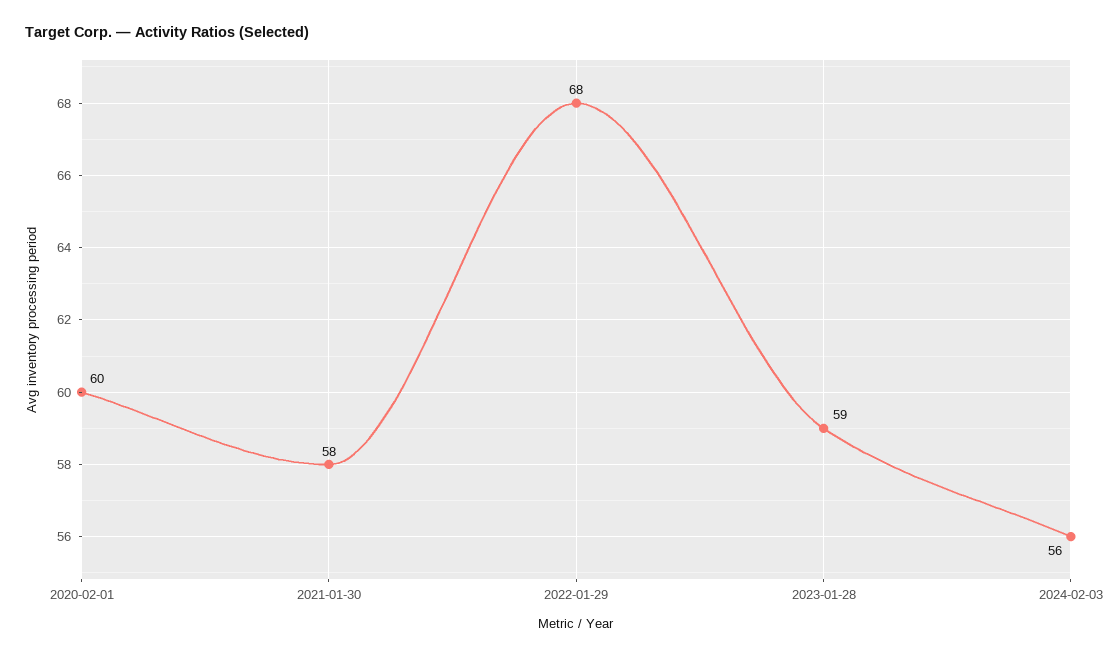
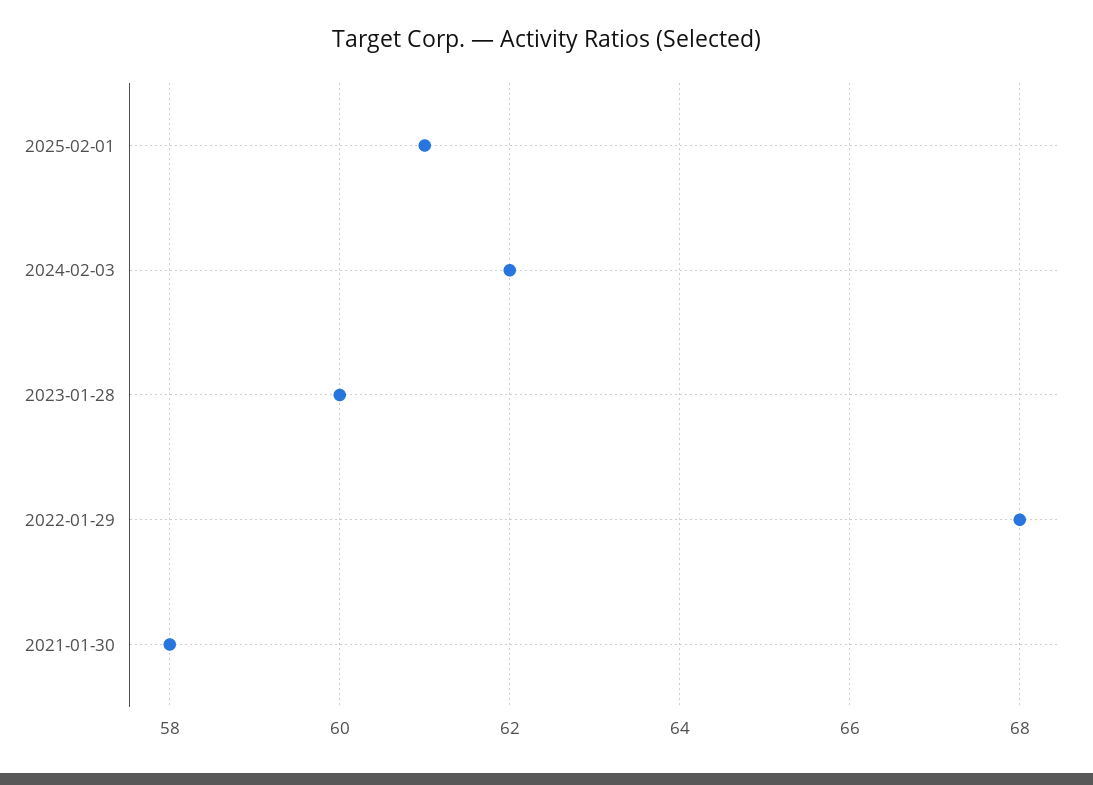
2020-02-01: 60 -> none
2023-01-28: 59 -> 60
2024-02-03: 56 -> 62
2025-02-01: none -> 61

